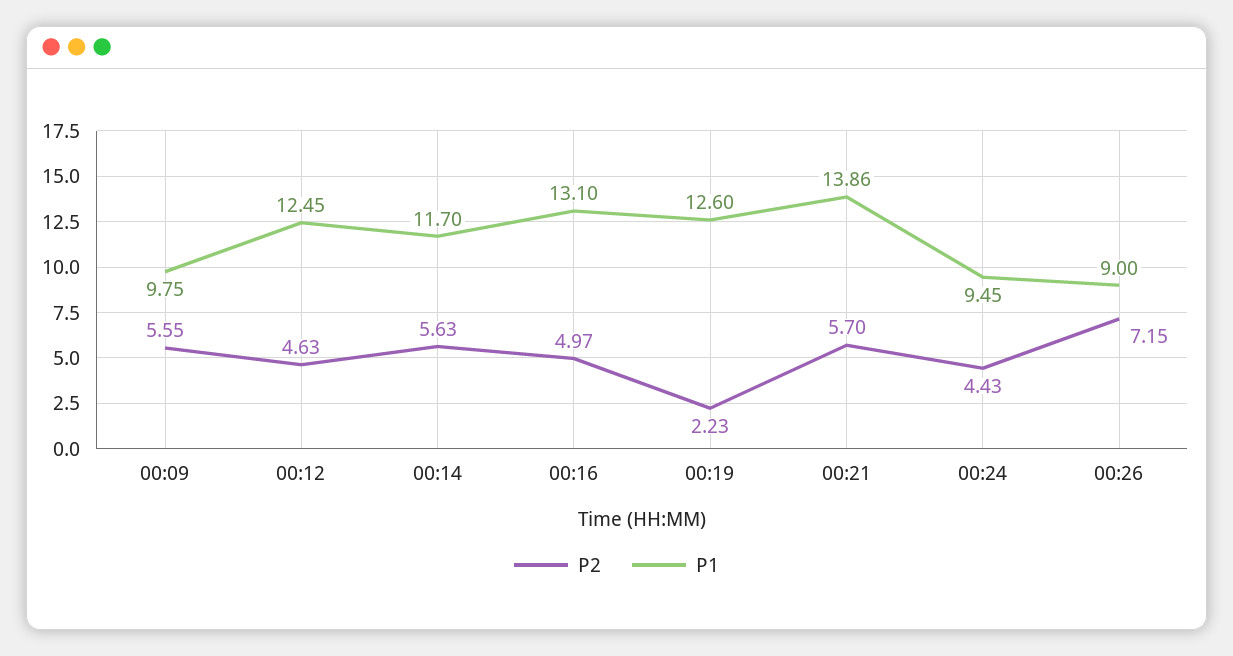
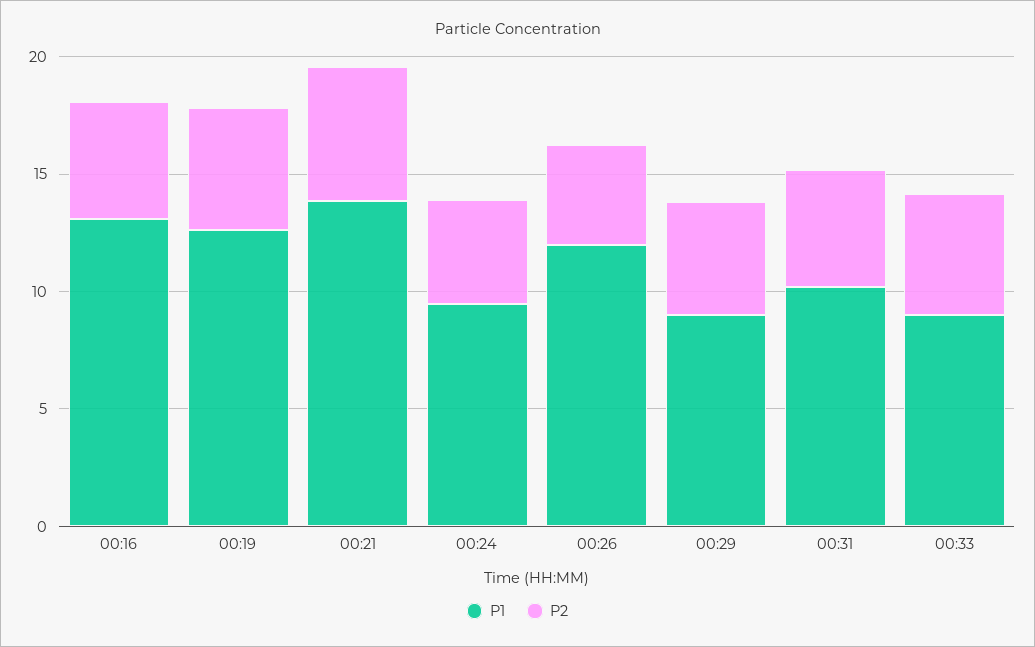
P2, 00:09: 5.55 -> none
P1, 00:09: 9.75 -> none
P2, 00:12: 4.63 -> none
P1, 00:12: 12.45 -> none
P2, 00:14: 5.63 -> none
P1, 00:14: 11.7 -> none
P2, 00:19: 2.23 -> 5
P2, 00:26: 7.15 -> 4
P1, 00:26: 9 -> 12
P1, 00:29: none -> 9
P2, 00:29: none -> 5
P1, 00:31: none -> 10
P2, 00:31: none -> 5
P1, 00:33: none -> 9
P2, 00:33: none -> 5

